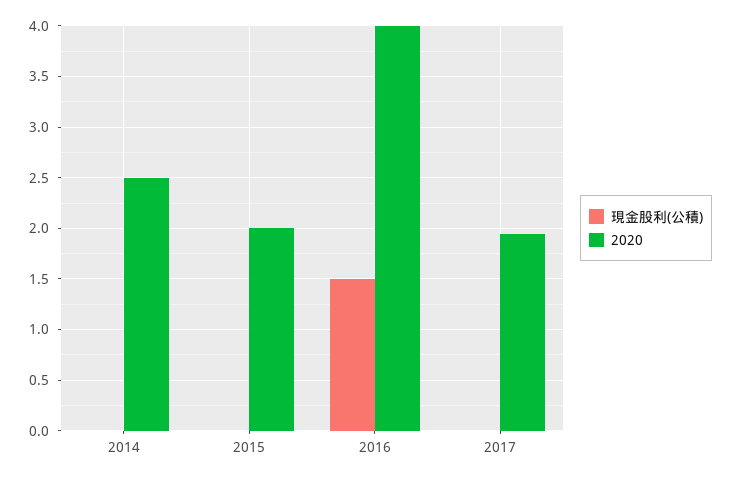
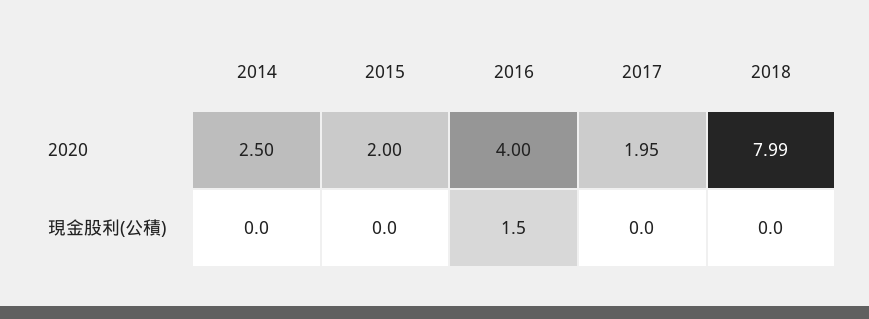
2020, 2018: none -> 7.99
現金股利(公積), 2018: none -> 0

